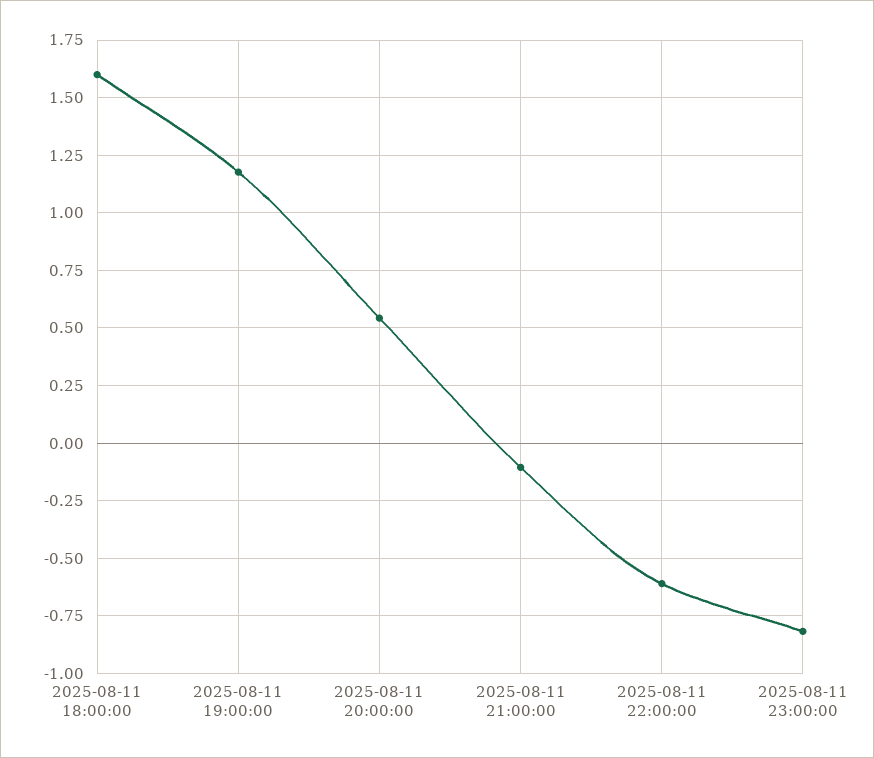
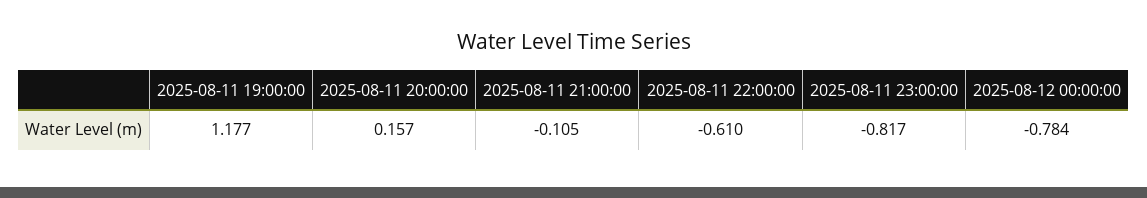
2025-08-11 18:00:00: 1.6 -> none
2025-08-11 20:00:00: 0.55 -> 0.157
2025-08-12 00:00:00: none -> -0.784

